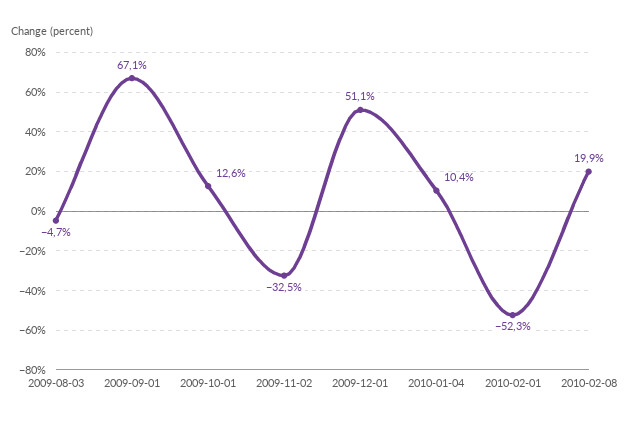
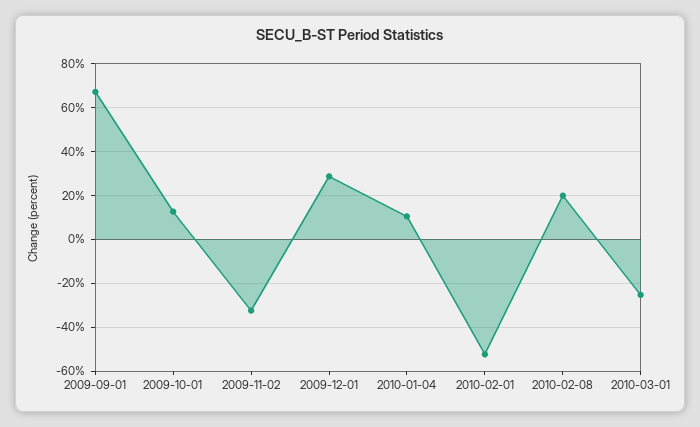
2009-08-03: -4.7 -> none
2009-12-01: 51.1 -> 30
2010-03-01: none -> -25

